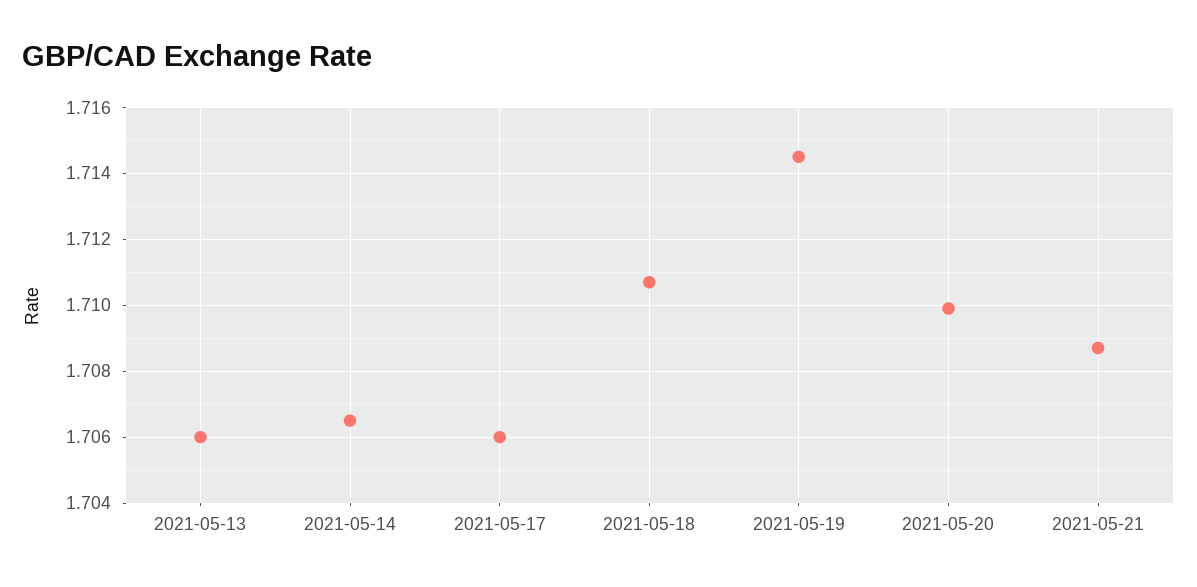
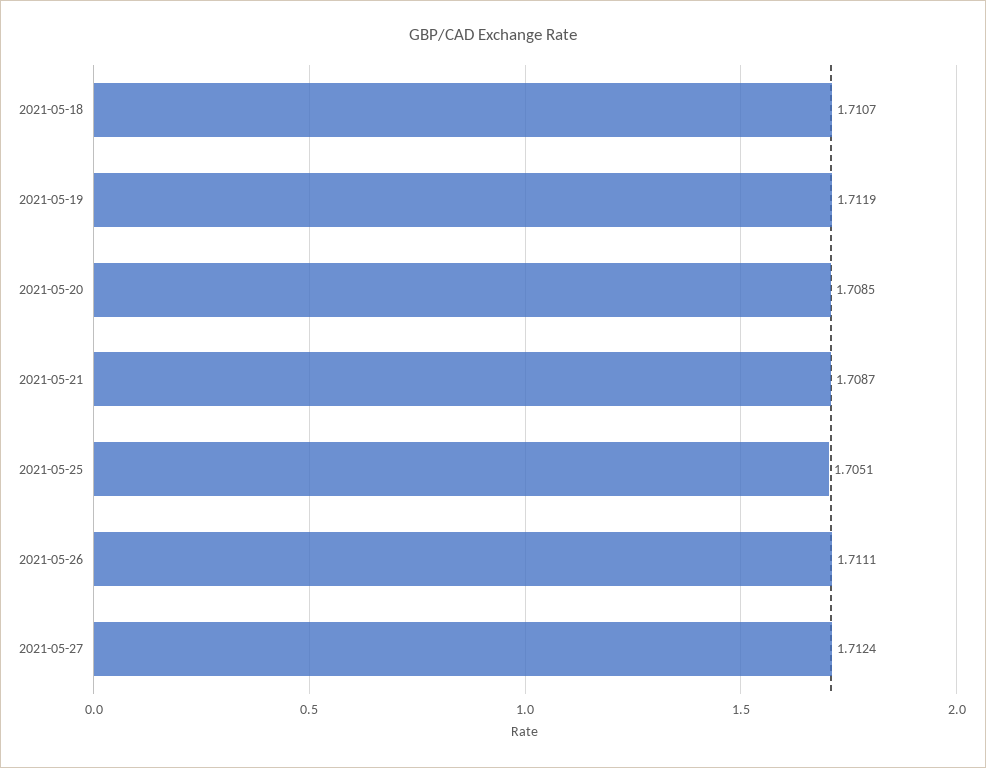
2021-05-13: 1.706 -> none
2021-05-14: 1.7065 -> none
2021-05-17: 1.706 -> none
2021-05-19: 1.7145 -> 1.7119
2021-05-20: 1.71 -> 1.7085
2021-05-25: none -> 1.7051
2021-05-26: none -> 1.7111
2021-05-27: none -> 1.7124

